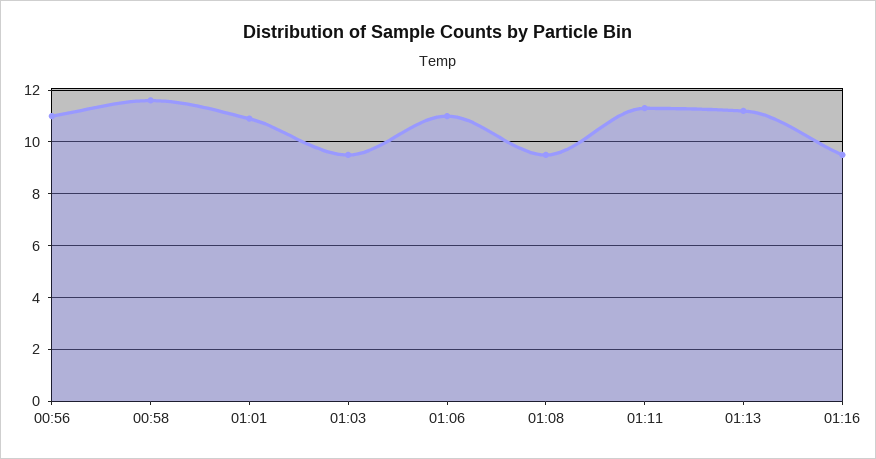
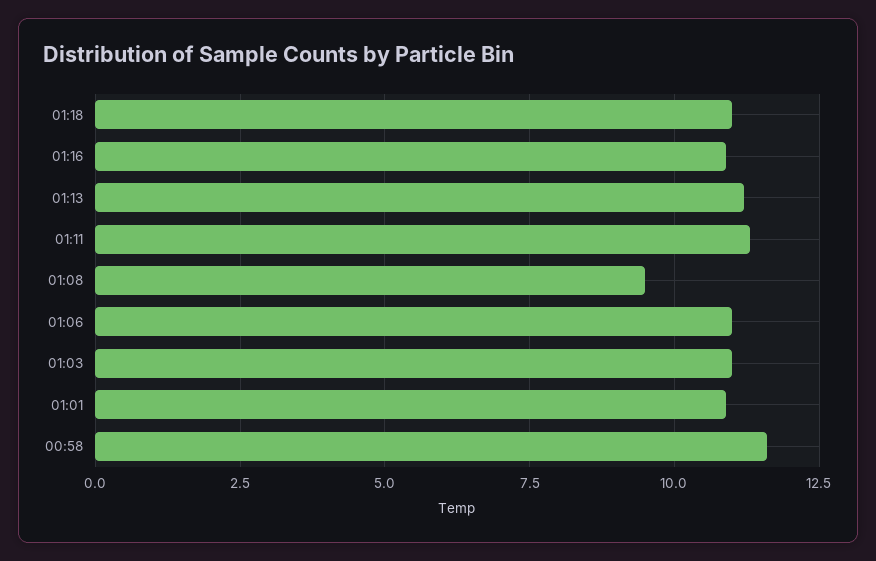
00:56: 11 -> none
01:03: 9.5 -> 11
01:16: 9.5 -> 11
01:18: none -> 11

